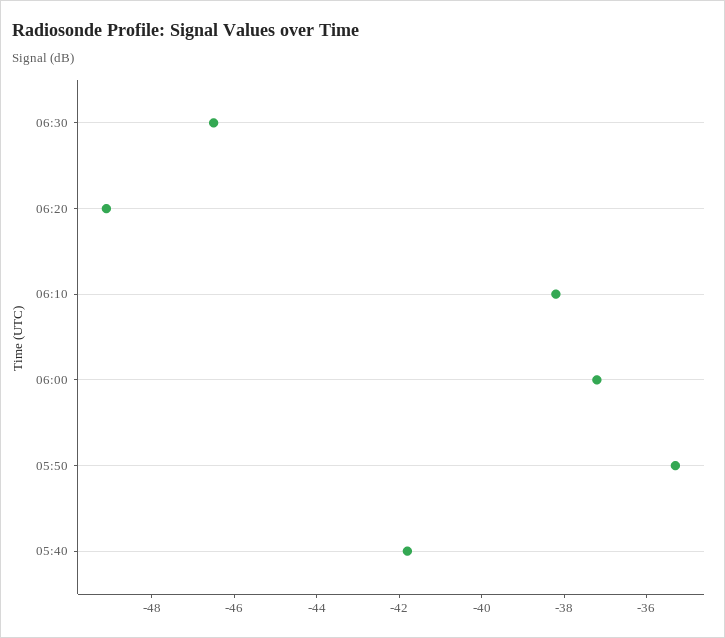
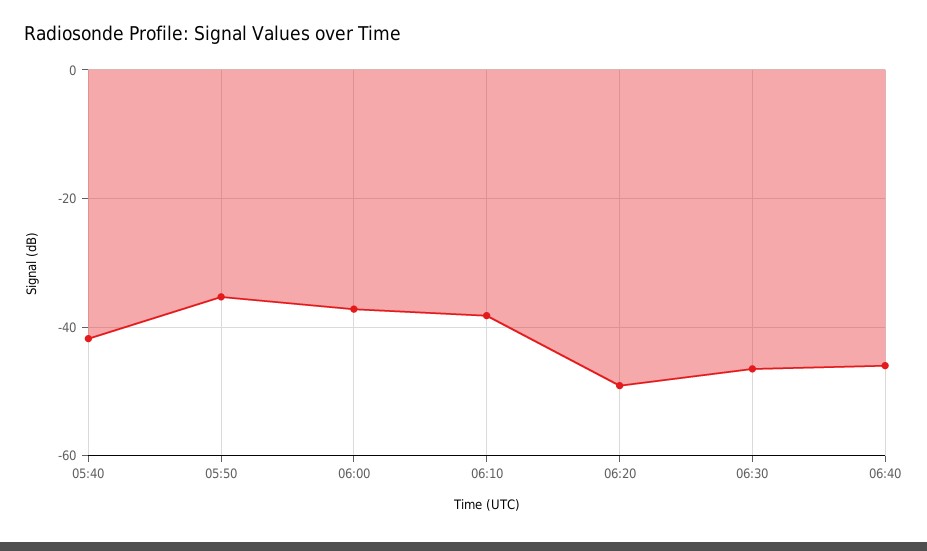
06:40: none -> -46

